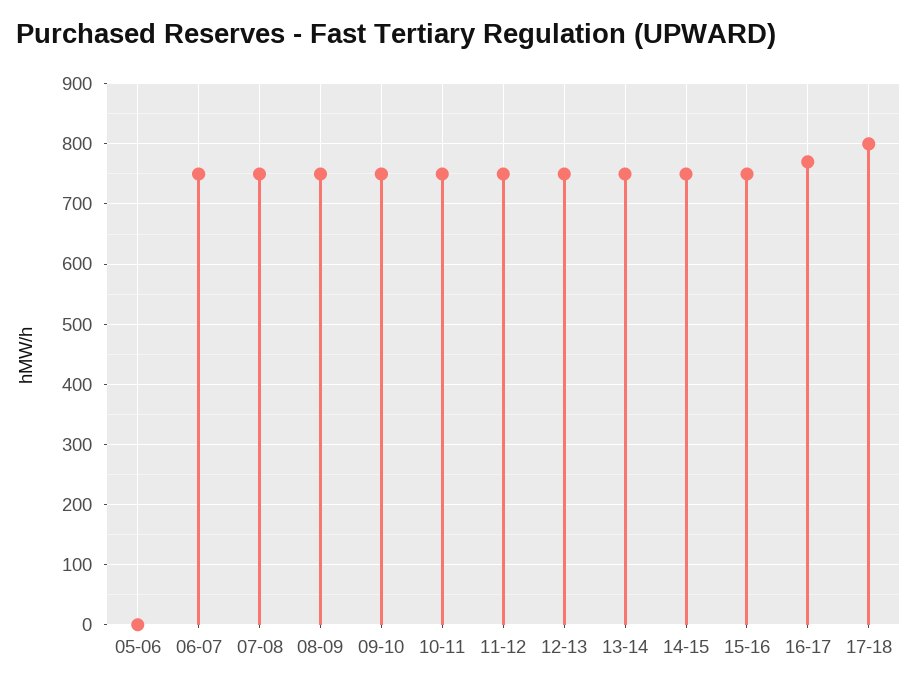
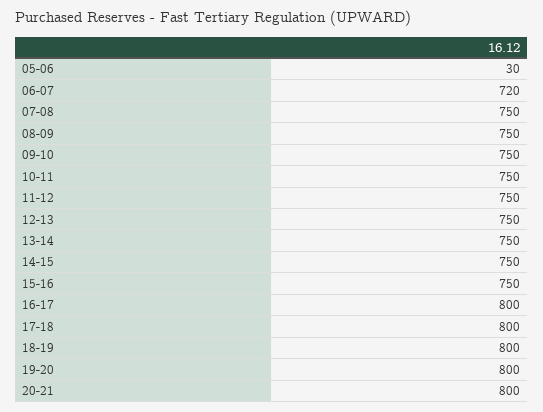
05-06: 0 -> 30
06-07: 750 -> 720
16-17: 770 -> 800
18-19: none -> 800
19-20: none -> 800
20-21: none -> 800

